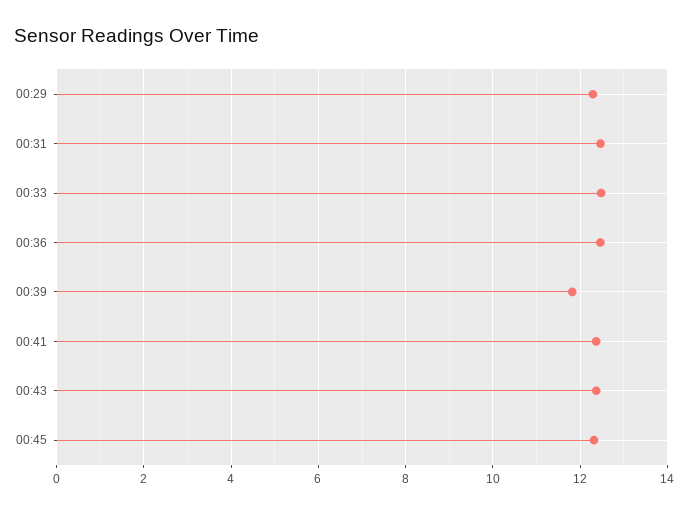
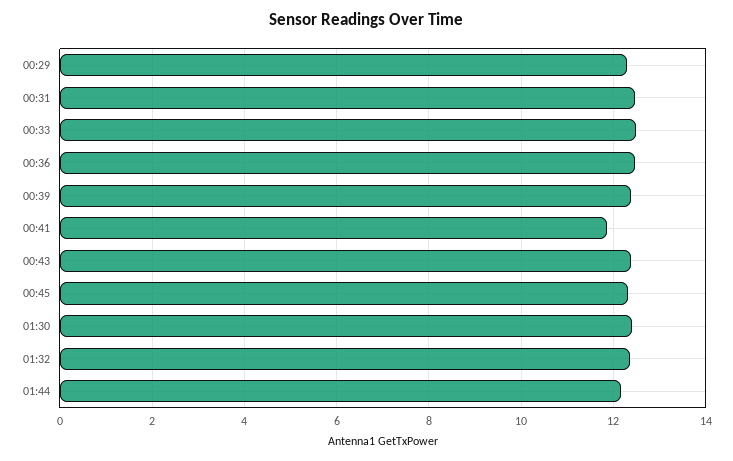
00:39: 11.8 -> 12.4
00:41: 12.4 -> 11.8
01:30: none -> 12.4
01:32: none -> 12.4
01:44: none -> 12.2

